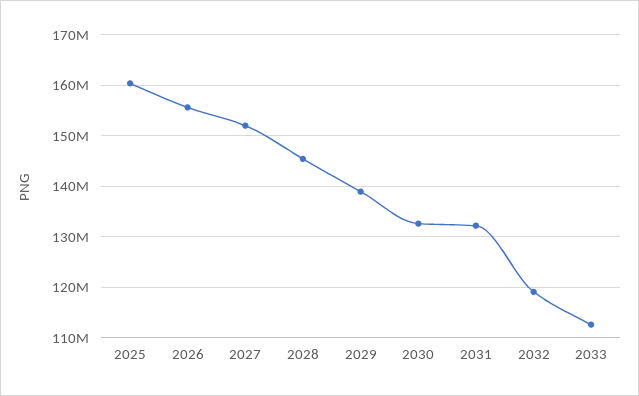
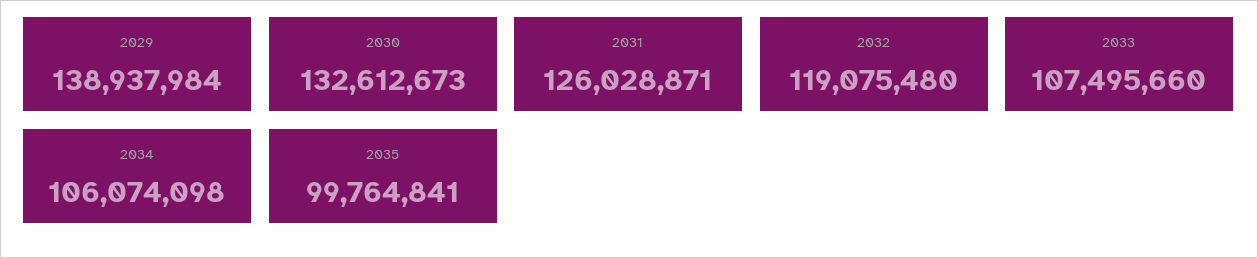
2025: 160000000 -> none
2026: 156000000 -> none
2027: 152000000 -> none
2028: 146000000 -> none
2031: 132000000 -> 126028871
2033: 112000000 -> 107495660
2034: none -> 106074098
2035: none -> 99764841

